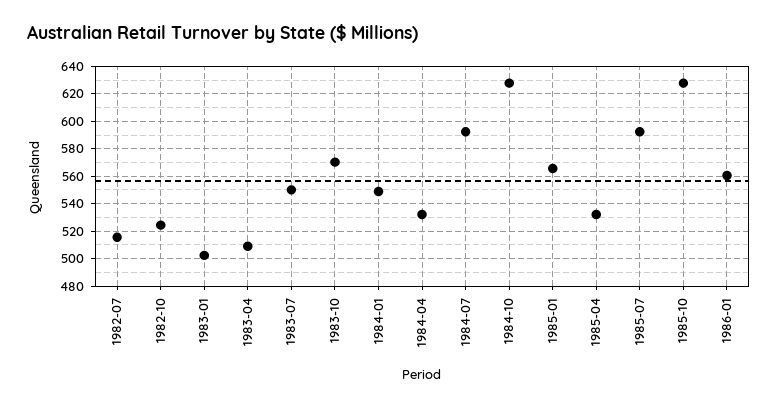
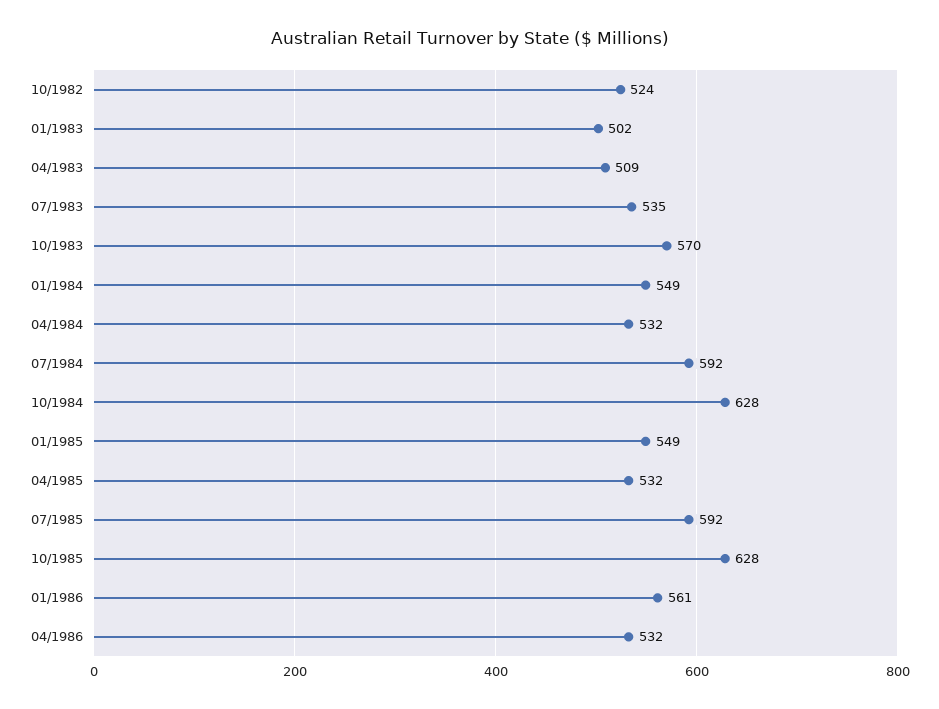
1982-07: 515 -> none
1983-07: 550 -> 535
1985-01: 565 -> 549
04/1986: none -> 532

